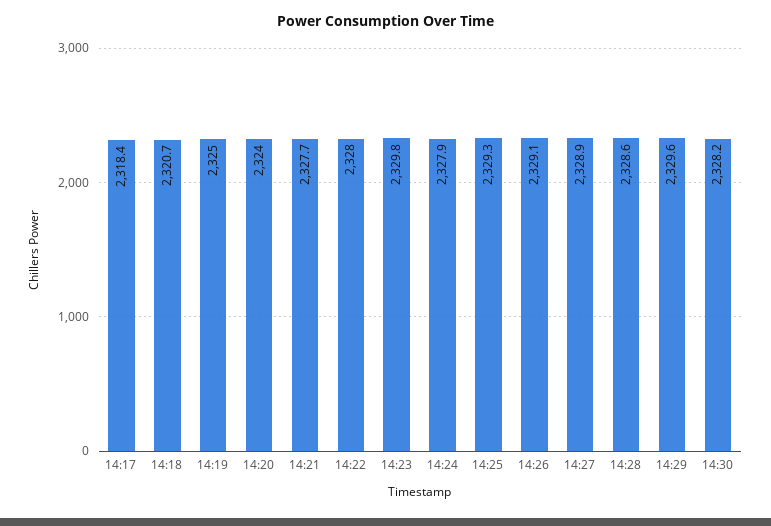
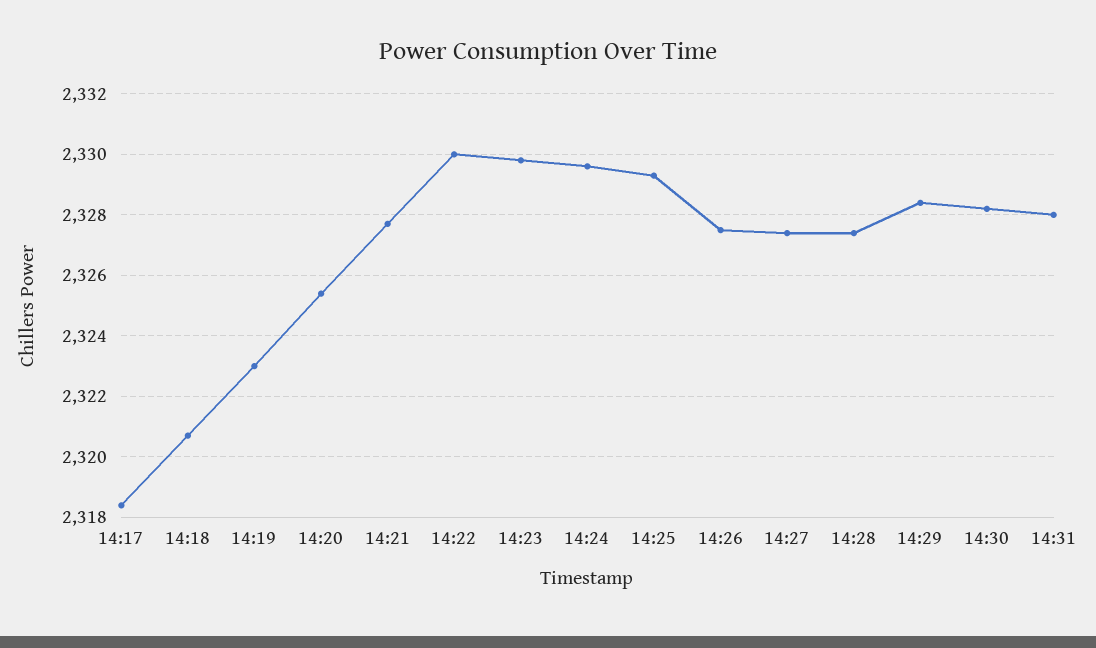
14:19: 2325 -> 2323
14:20: 2324 -> 2325.5
14:22: 2328 -> 2330
14:24: 2327.9 -> 2329.5
14:26: 2329.1 -> 2327.5
14:27: 2328.9 -> 2327.5
14:28: 2328.6 -> 2327.5
14:29: 2329.6 -> 2328.5
14:31: none -> 2328

